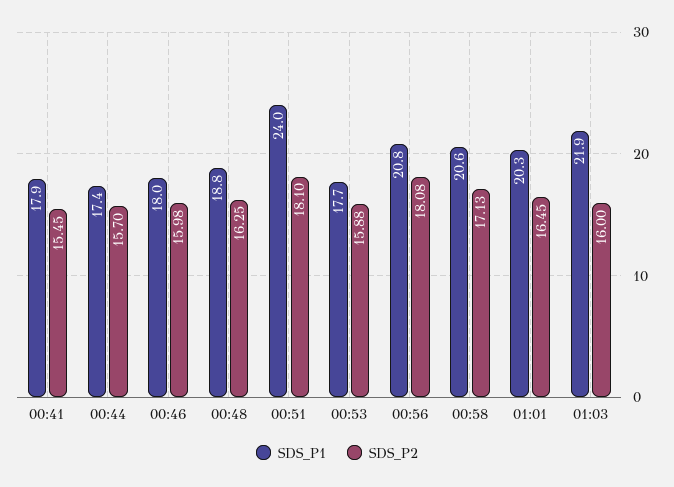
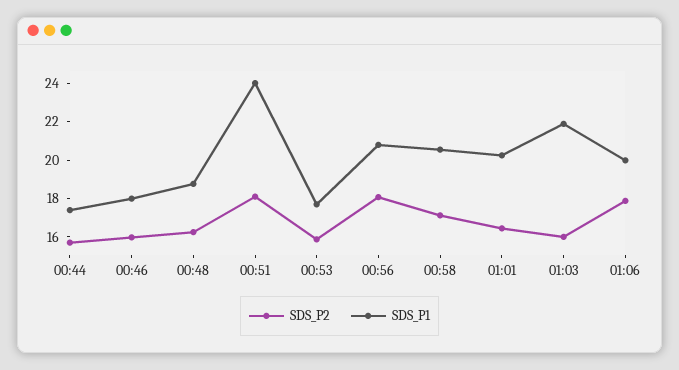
SDS_P1, 00:41: 17.9 -> none
SDS_P2, 00:41: 15.45 -> none
SDS_P2, 01:06: none -> 18
SDS_P1, 01:06: none -> 20

